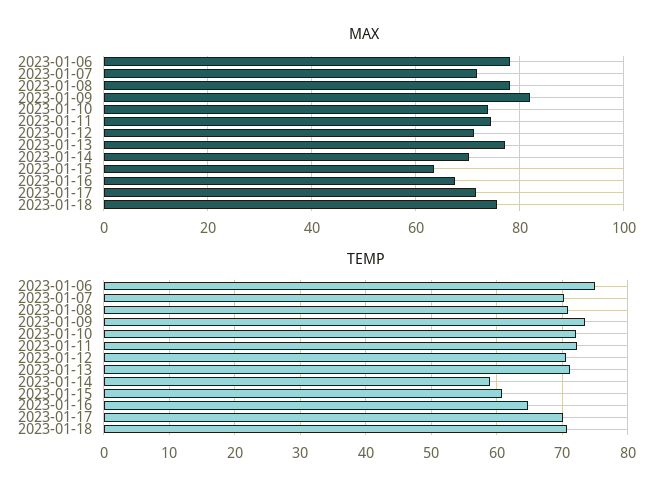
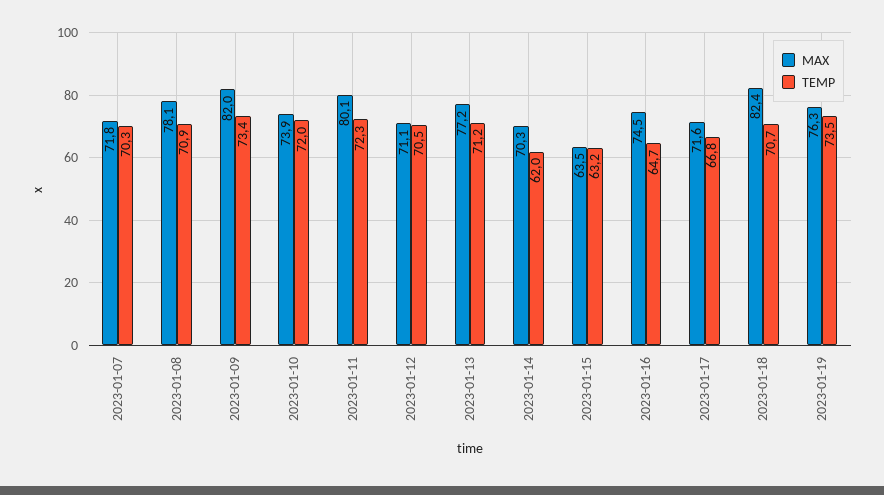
MAX, 2023-01-06: 78 -> none
MAX, 2023-01-11: 74 -> 80.1
MAX, 2023-01-16: 68 -> 74.5
MAX, 2023-01-18: 76 -> 82.4
TEMP, 2023-01-06: 75 -> none
TEMP, 2023-01-14: 59 -> 62
TEMP, 2023-01-15: 61 -> 63.2
TEMP, 2023-01-17: 70 -> 66.8
MAX, 2023-01-19: none -> 76.3
TEMP, 2023-01-19: none -> 73.5

